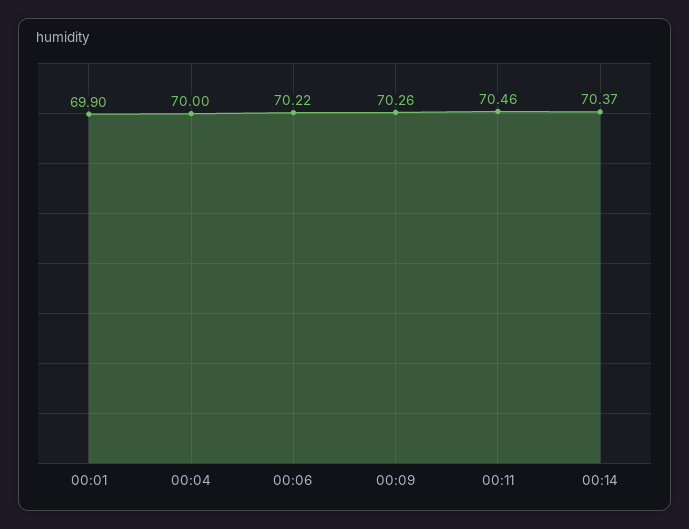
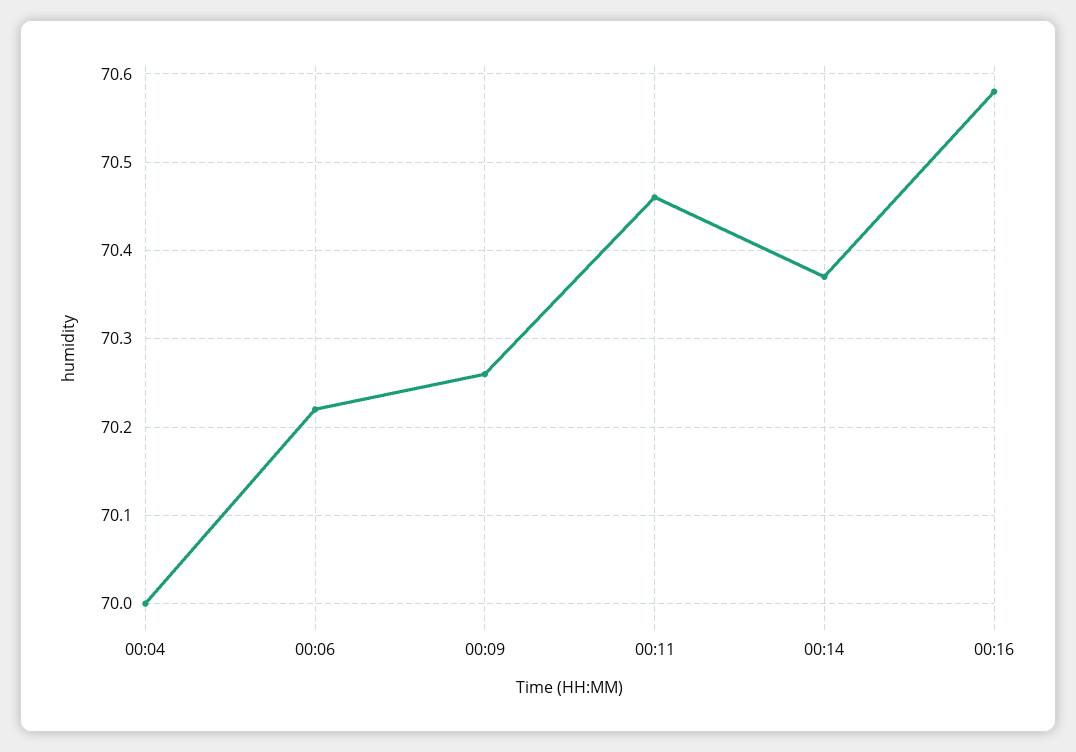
00:01: 69.9 -> none
00:16: none -> 70.58

